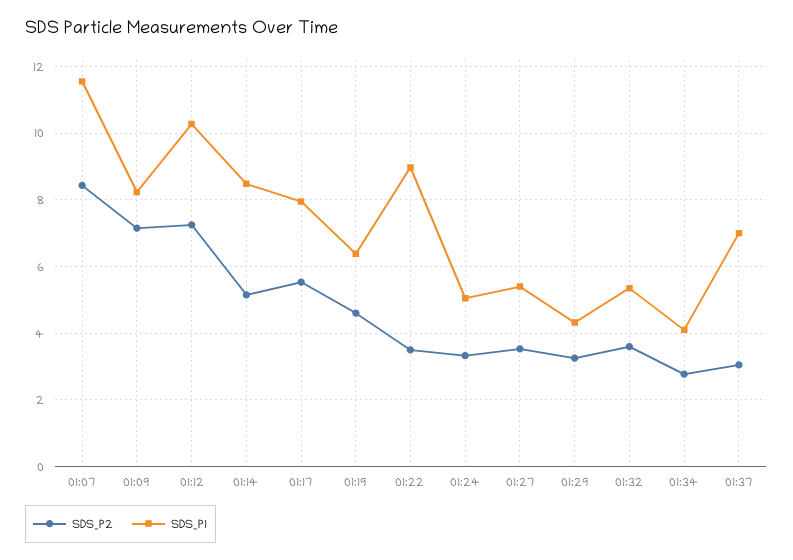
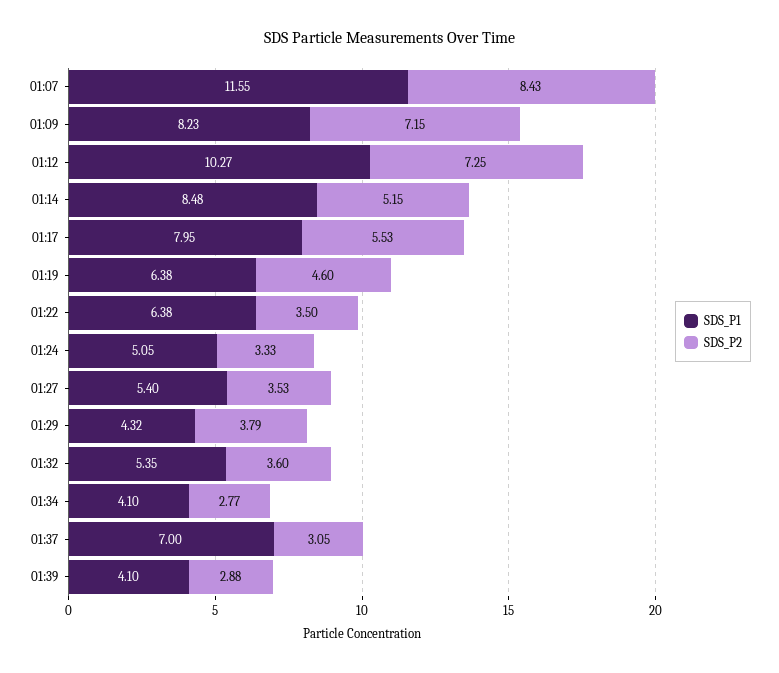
SDS_P1, 01:22: 9 -> 6.38
SDS_P2, 01:29: 3.2 -> 3.79
SDS_P1, 01:39: none -> 4.1
SDS_P2, 01:39: none -> 2.88

